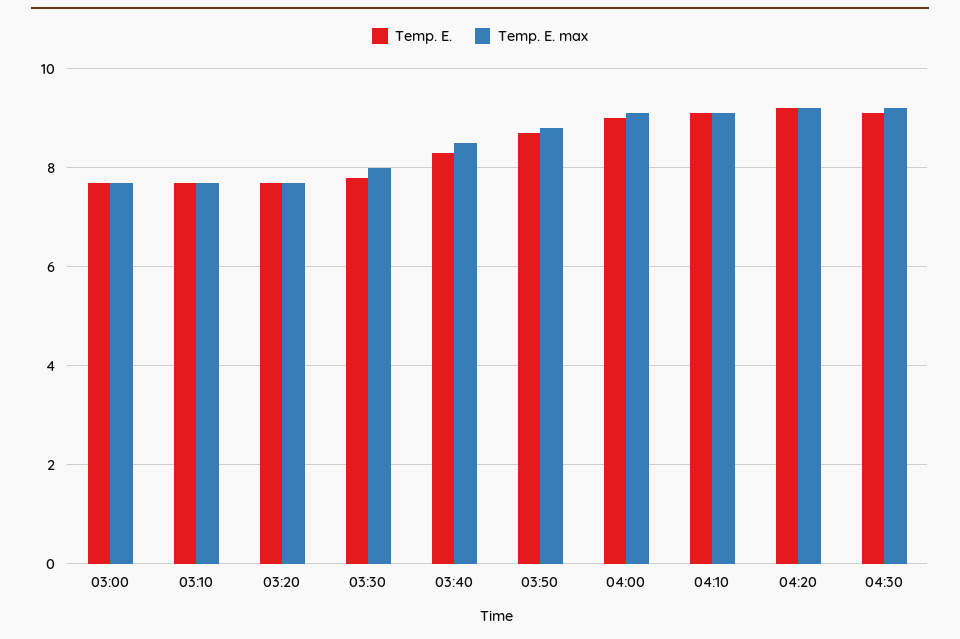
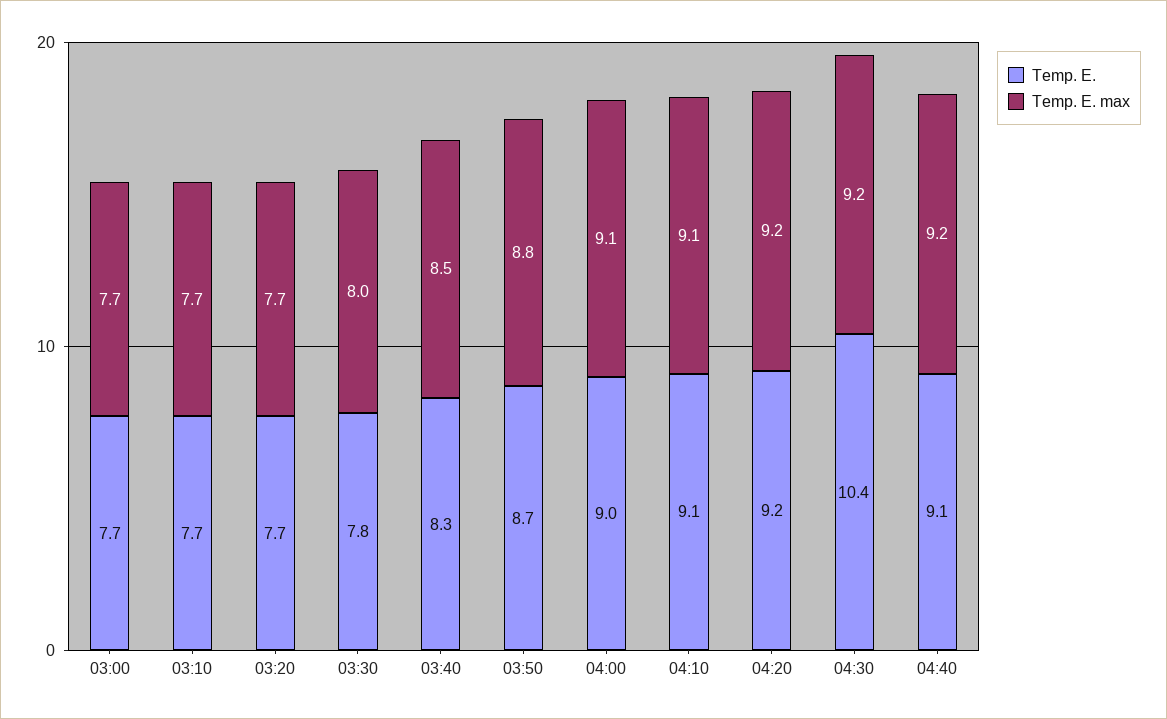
Temp. E., 04:30: 9 -> 10.4
Temp. E., 04:40: none -> 9.1
Temp. E. max, 04:40: none -> 9.2

